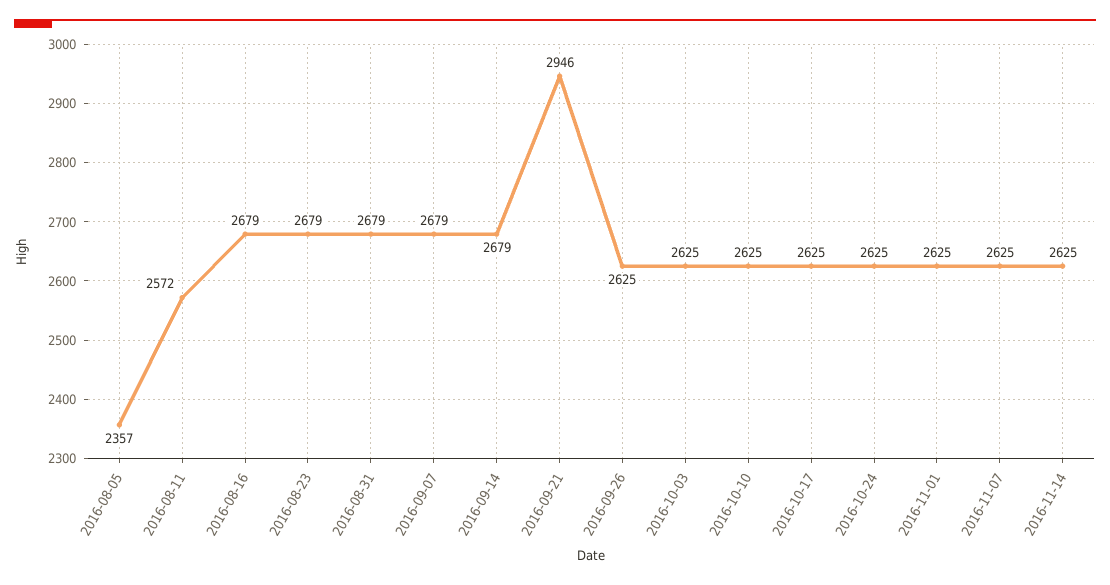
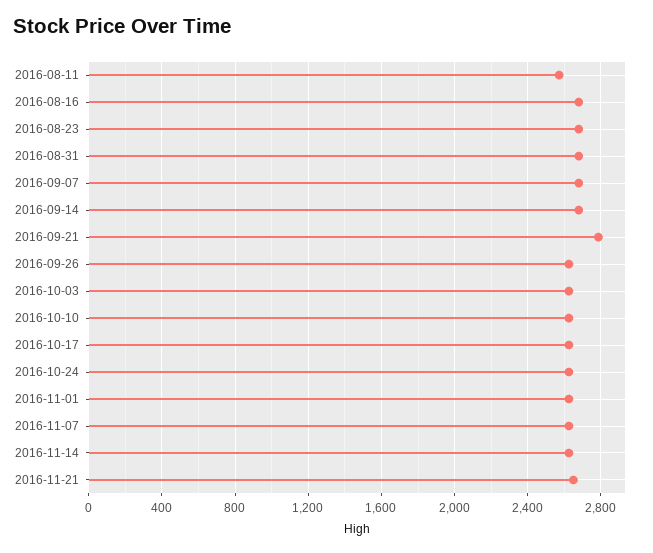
2016-08-05: 2357 -> none
2016-09-21: 2946 -> 2800
2016-11-21: none -> 2650

